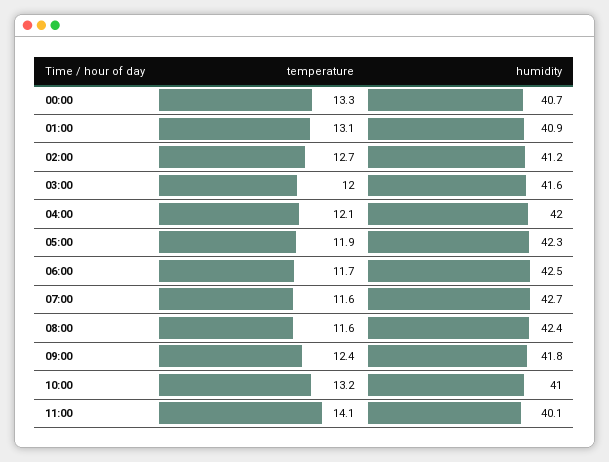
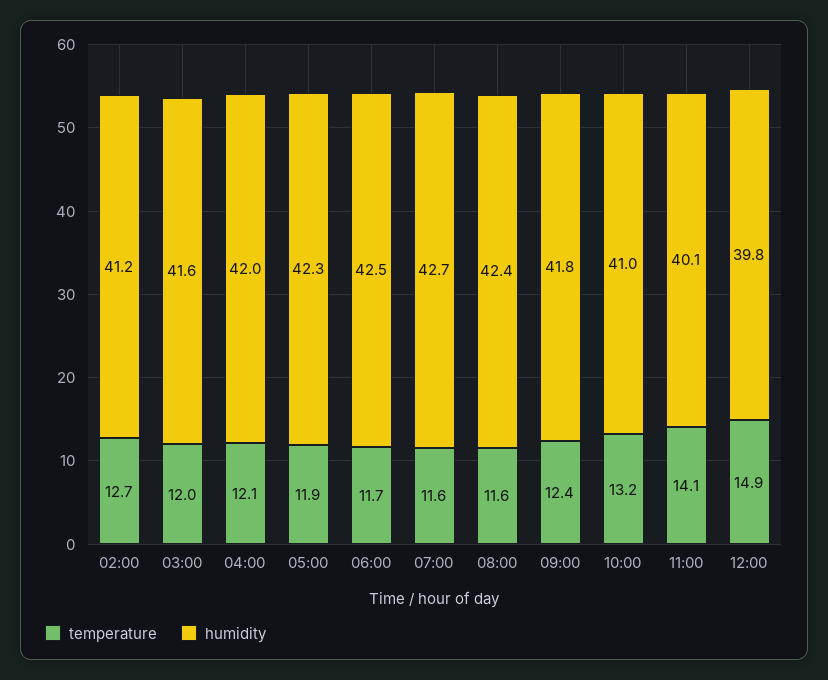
temperature, 00:00: 13.3 -> none
humidity, 00:00: 40.7 -> none
temperature, 01:00: 13.1 -> none
humidity, 01:00: 40.9 -> none
temperature, 12:00: none -> 14.9
humidity, 12:00: none -> 39.8

